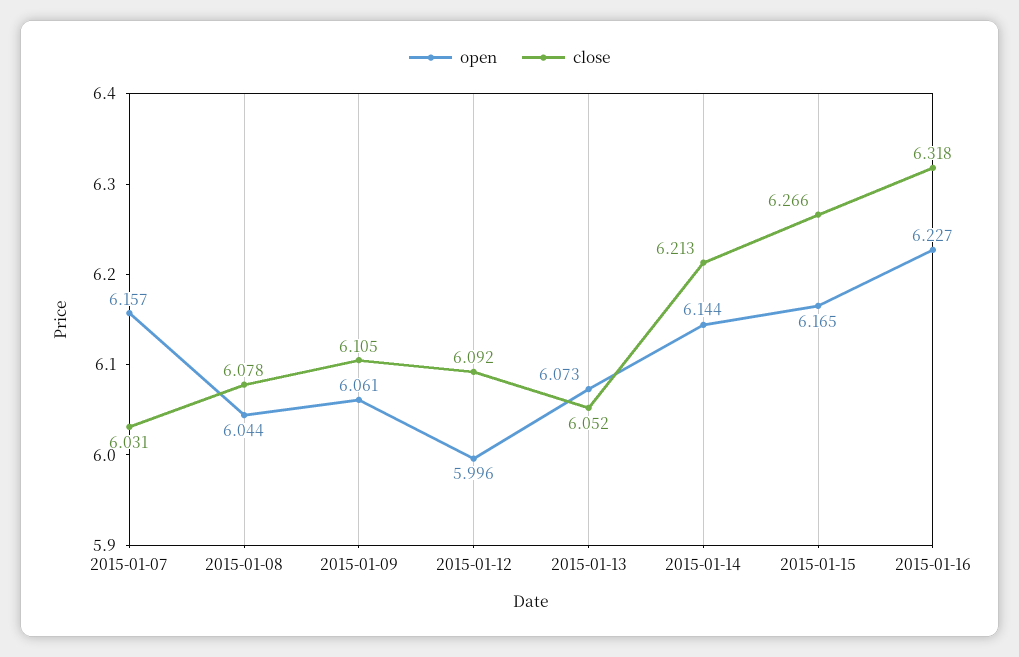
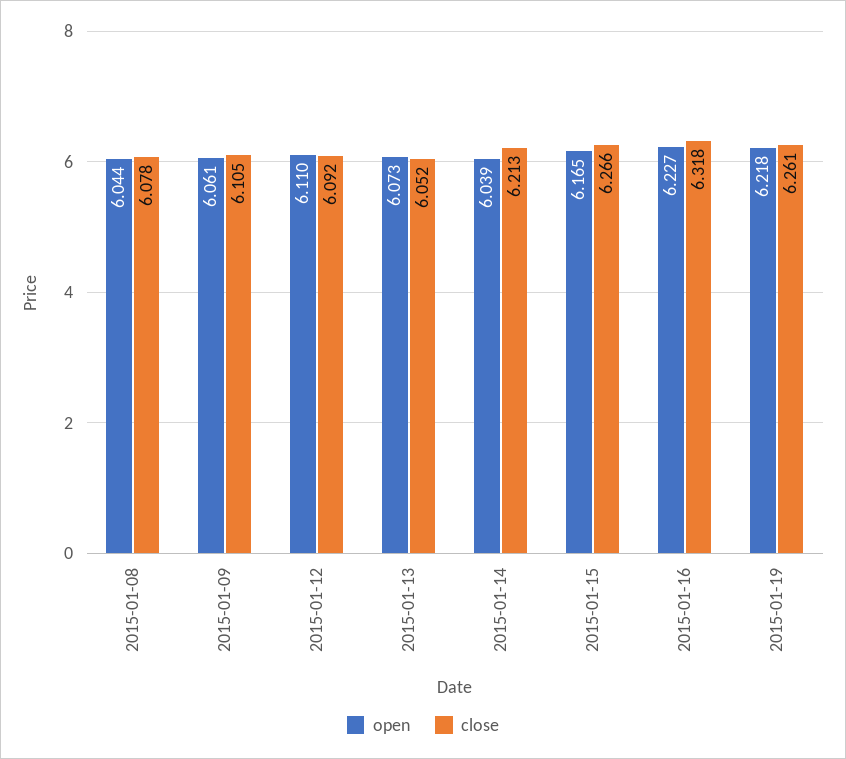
open, 2015-01-07: 6.157 -> none
close, 2015-01-07: 6.031 -> none
open, 2015-01-12: 5.996 -> 6.11
open, 2015-01-14: 6.144 -> 6.039
open, 2015-01-19: none -> 6.218
close, 2015-01-19: none -> 6.261

